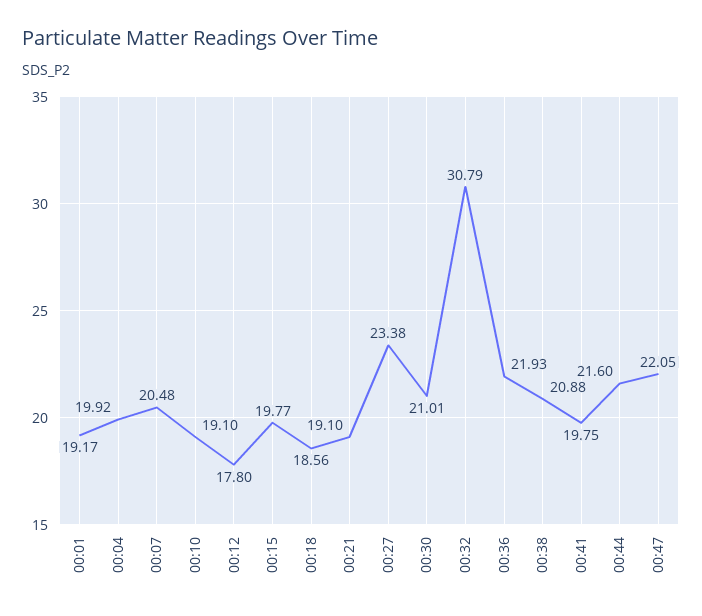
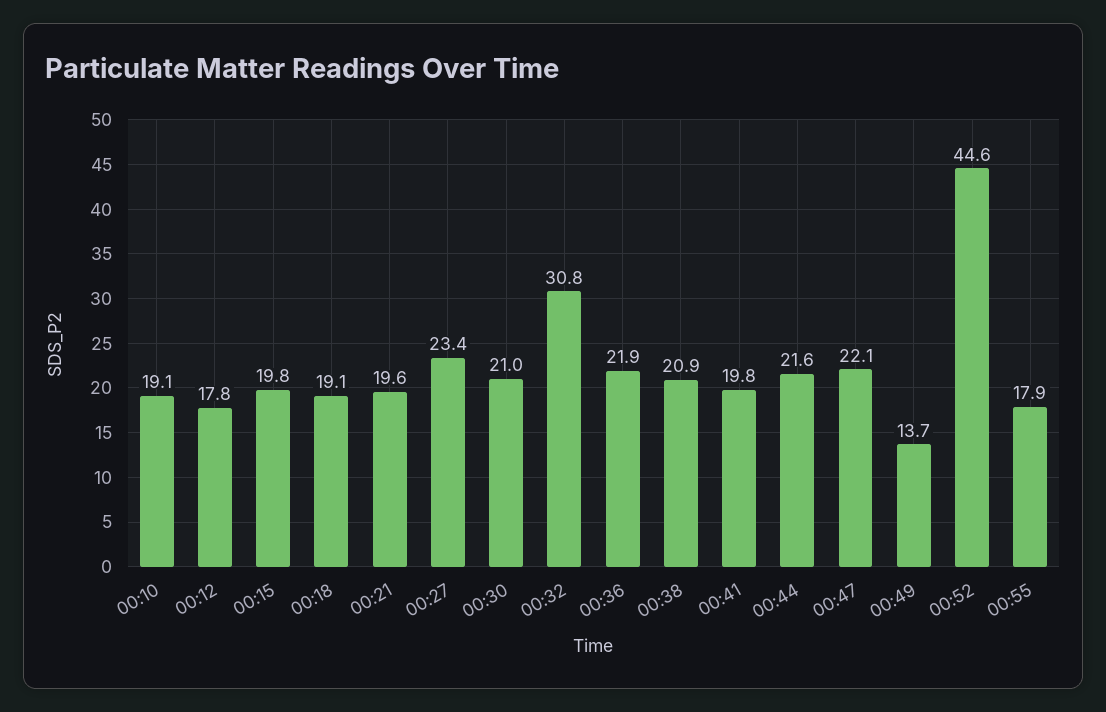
00:01: 19.17 -> none
00:04: 19.92 -> none
00:07: 20.48 -> none
00:18: 18.56 -> 19.1
00:21: 19.1 -> 19.6
00:49: none -> 13.7
00:52: none -> 44.6
00:55: none -> 17.9

